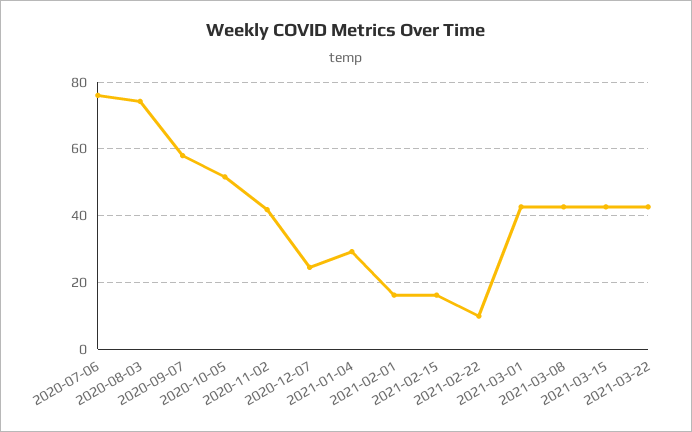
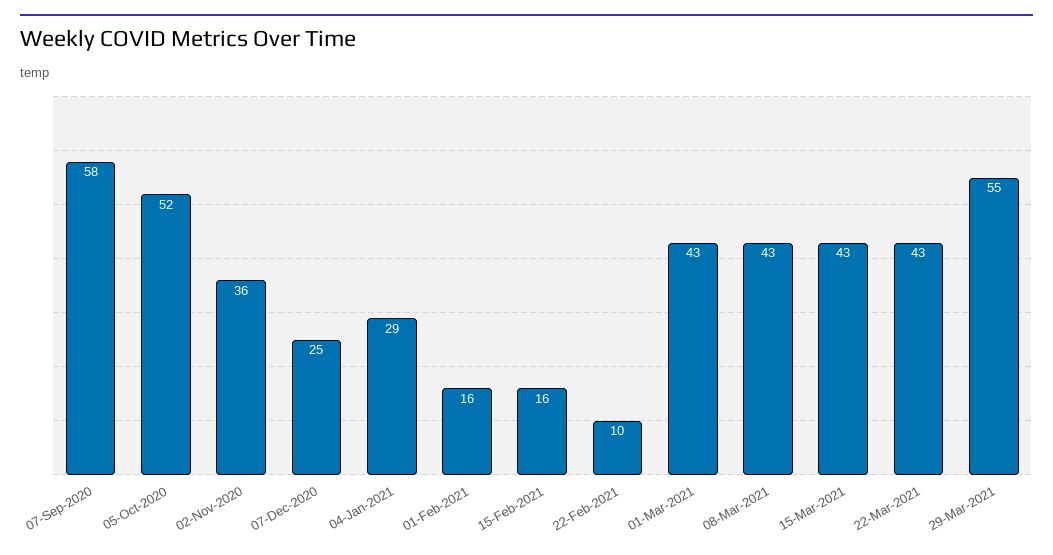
2020-07-06: 76 -> none
2020-08-03: 74 -> none
2020-11-02: 42 -> 36
29-Mar-2021: none -> 55

